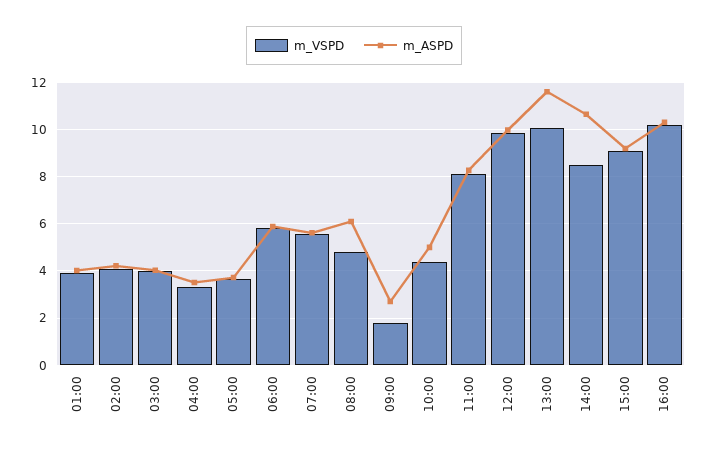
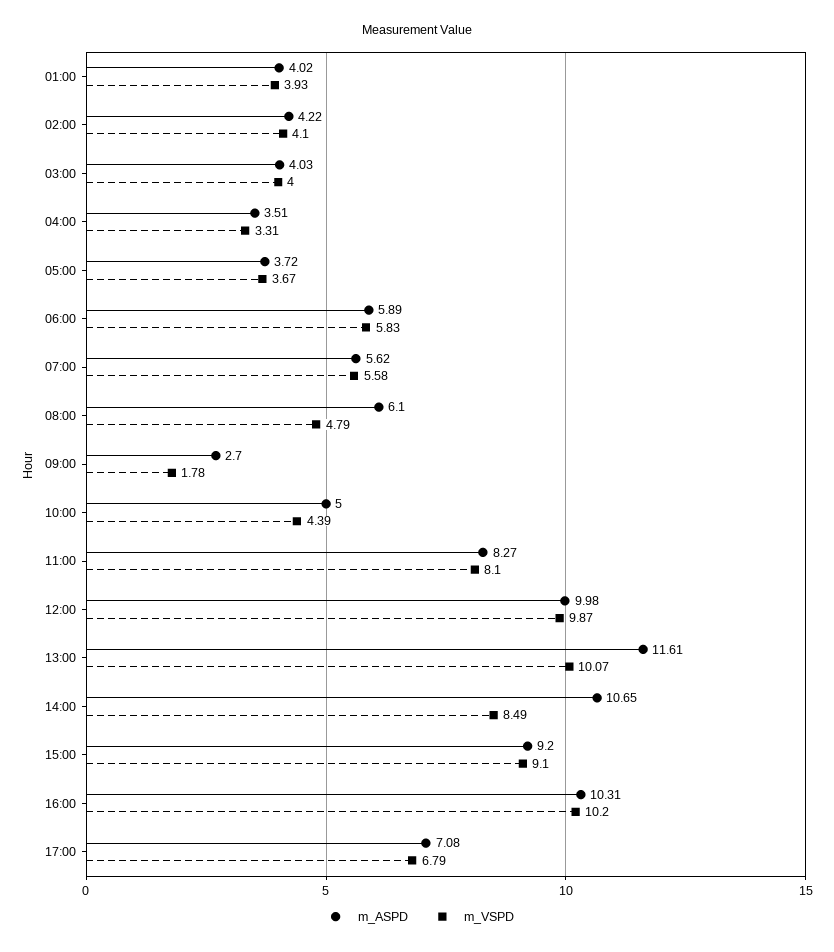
m_ASPD, 17:00: none -> 7.08
m_VSPD, 17:00: none -> 6.79

